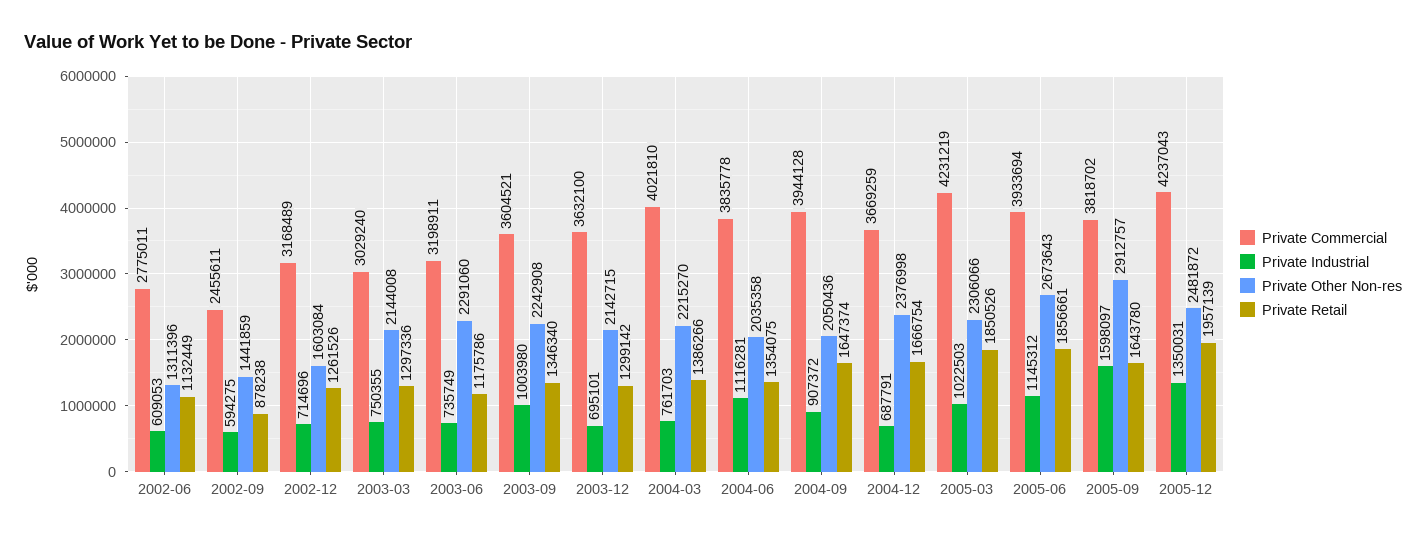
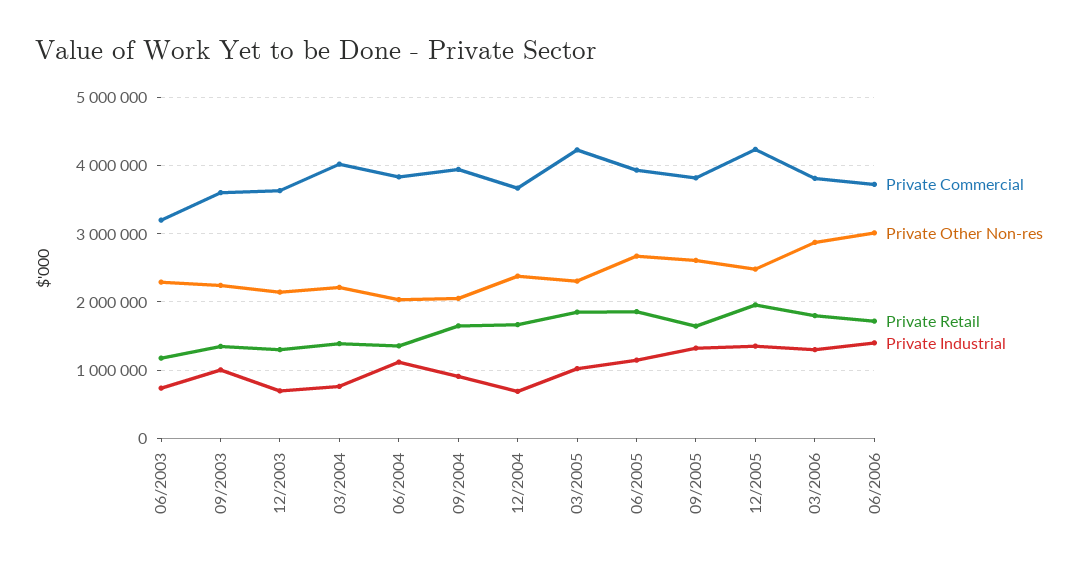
Private Commercial, 2002-06: 2775011 -> none
Private Industrial, 2002-06: 609053 -> none
Private Other Non-res, 2002-06: 1311396 -> none
Private Retail, 2002-06: 1132449 -> none
Private Commercial, 2002-09: 2455611 -> none
Private Industrial, 2002-09: 594275 -> none
Private Other Non-res, 2002-09: 1441859 -> none
Private Retail, 2002-09: 878238 -> none
Private Commercial, 2002-12: 3168489 -> none
Private Industrial, 2002-12: 714696 -> none
Private Other Non-res, 2002-12: 1603084 -> none
Private Retail, 2002-12: 1261526 -> none
Private Commercial, 2003-03: 3029240 -> none
Private Industrial, 2003-03: 750355 -> none
Private Other Non-res, 2003-03: 2144008 -> none
Private Retail, 2003-03: 1297336 -> none
Private Industrial, 2005-09: 1598097 -> 1300000
Private Other Non-res, 2005-09: 2912757 -> 2600000
Private Commercial, 03/2006: none -> 3800000
Private Other Non-res, 03/2006: none -> 2900000
Private Retail, 03/2006: none -> 1800000
Private Industrial, 03/2006: none -> 1300000
Private Commercial, 06/2006: none -> 3700000
Private Other Non-res, 06/2006: none -> 3000000
Private Retail, 06/2006: none -> 1700000
Private Industrial, 06/2006: none -> 1400000

